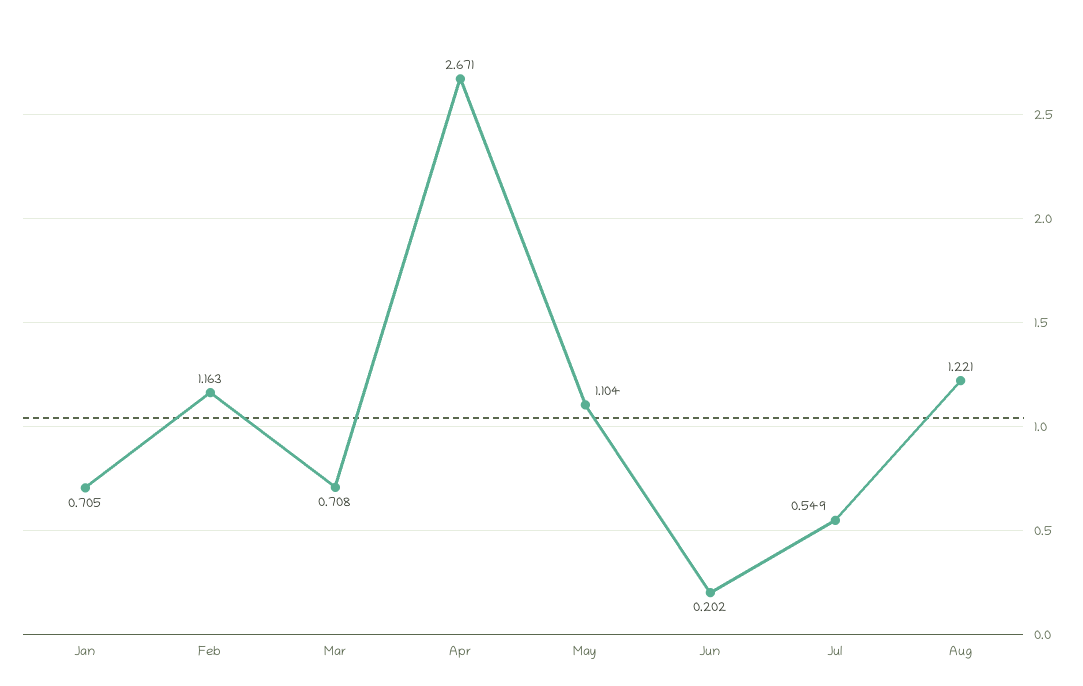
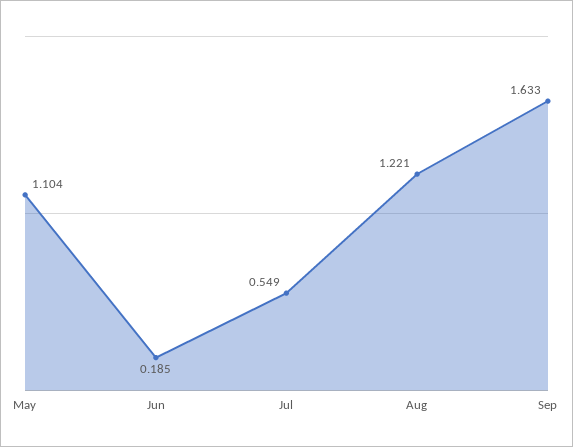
Jan: 0.705 -> none
Feb: 1.163 -> none
Mar: 0.708 -> none
Apr: 2.671 -> none
Jun: 0.202 -> 0.185
Sep: none -> 1.633

